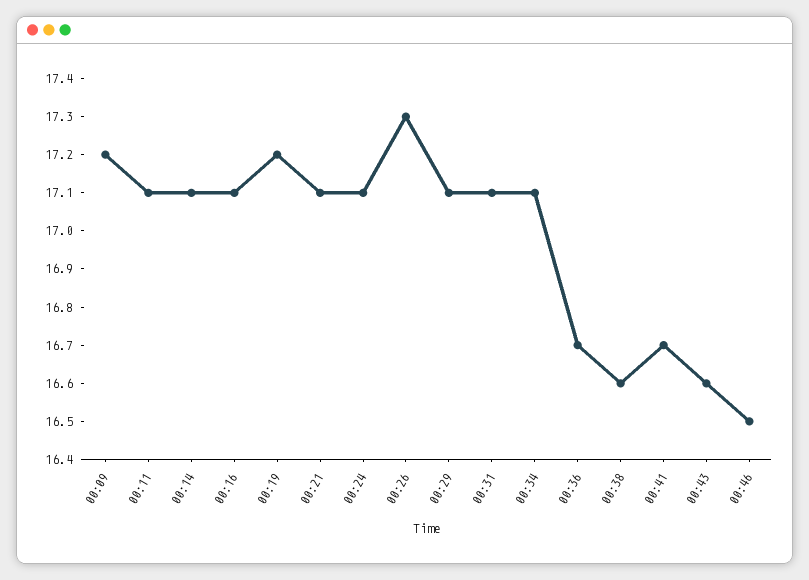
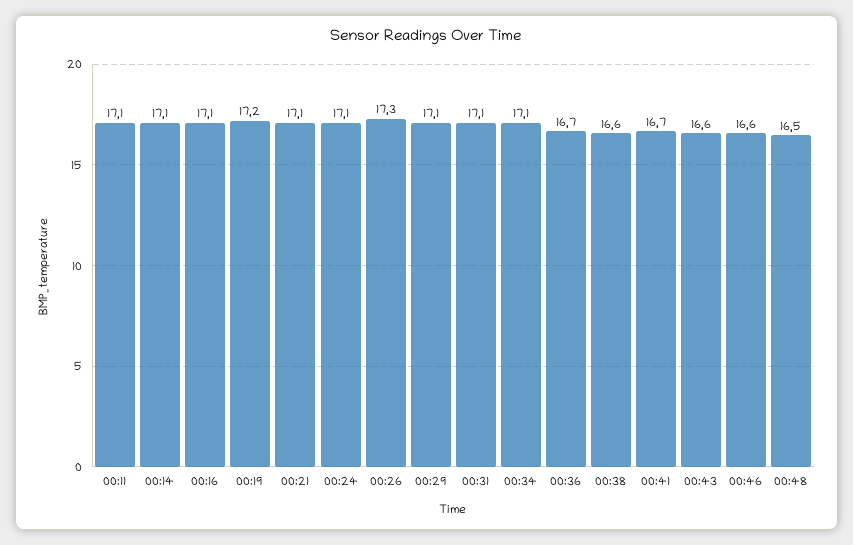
00:09: 17.2 -> none
00:46: 16.5 -> 16.6
00:48: none -> 16.5

